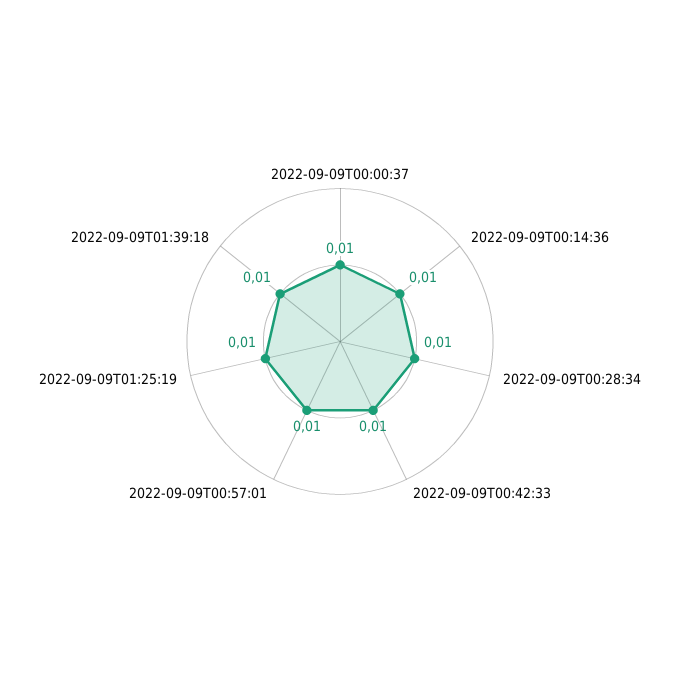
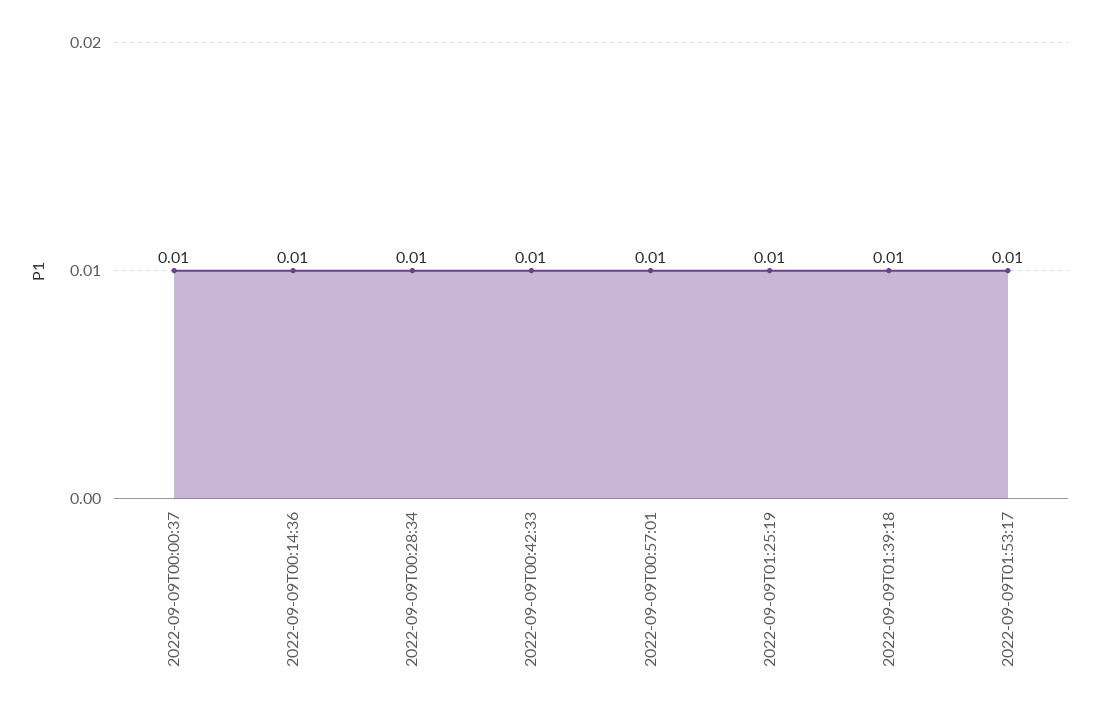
2022-09-09T01:53:17: none -> 0.01

